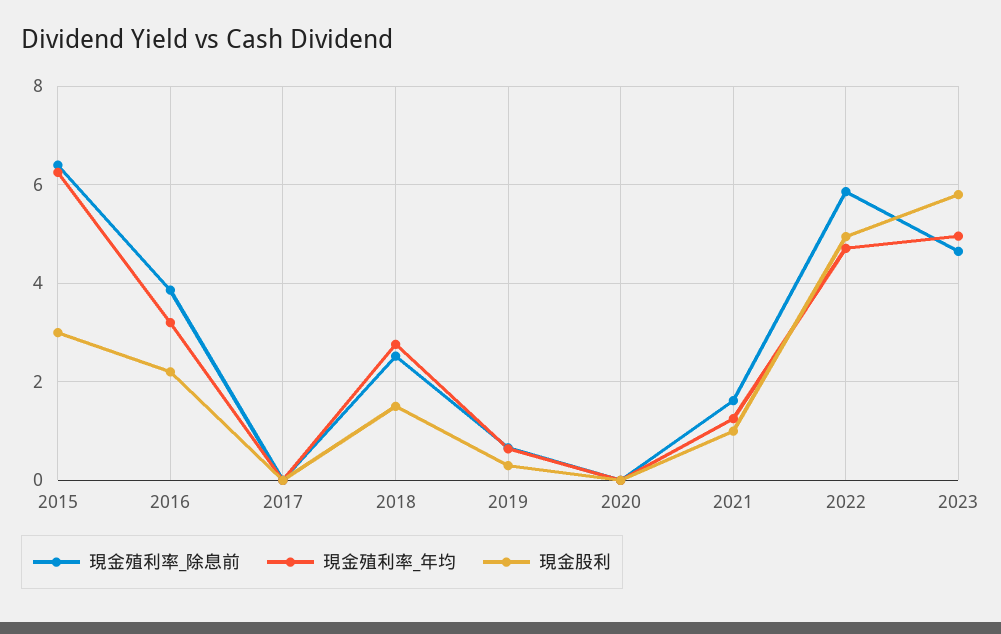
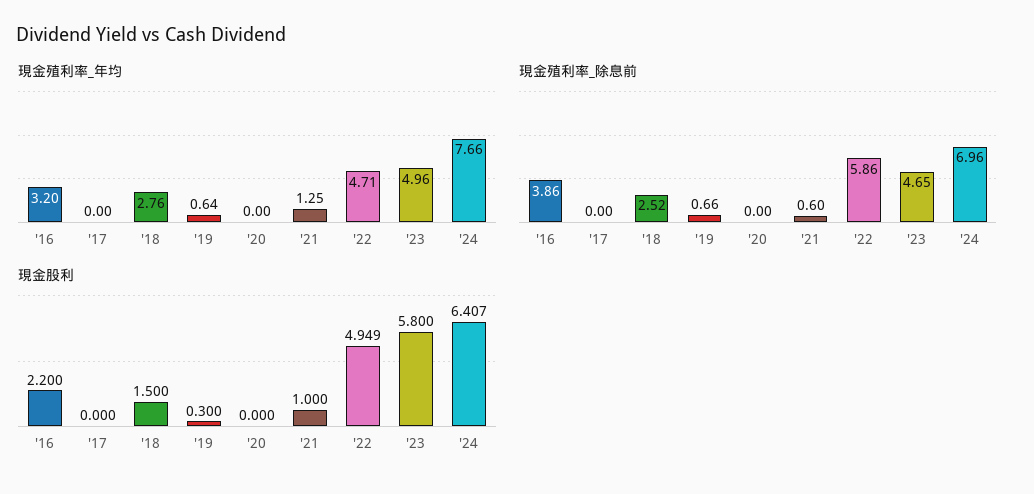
現金殖利率_除息前, 2015: 6.4 -> none
現金殖利率_年均, 2015: 6.2 -> none
現金股利, 2015: 3 -> none
現金殖利率_除息前, 2021: 1.6 -> 0.6
現金殖利率_年均, '24: none -> 7.66
現金殖利率_除息前, '24: none -> 6.96
現金股利, '24: none -> 6.407

